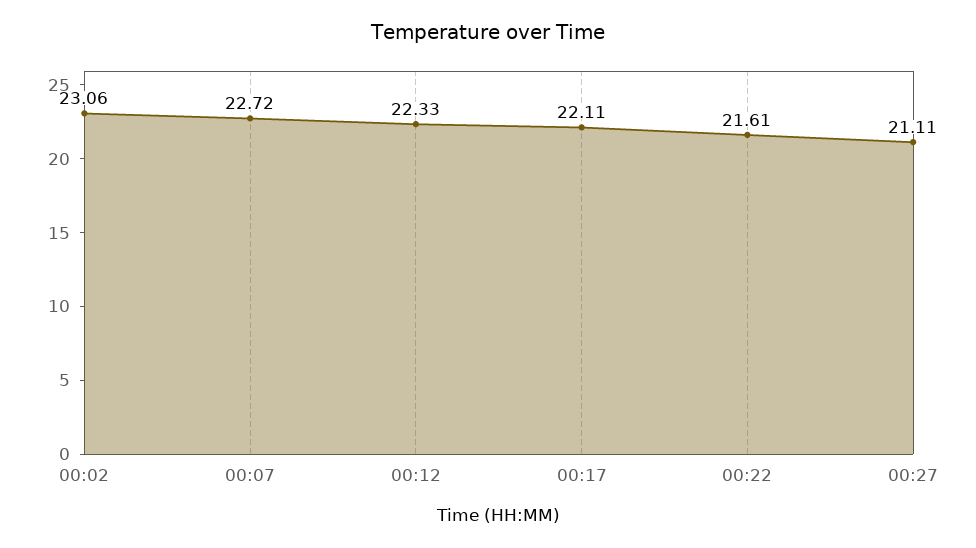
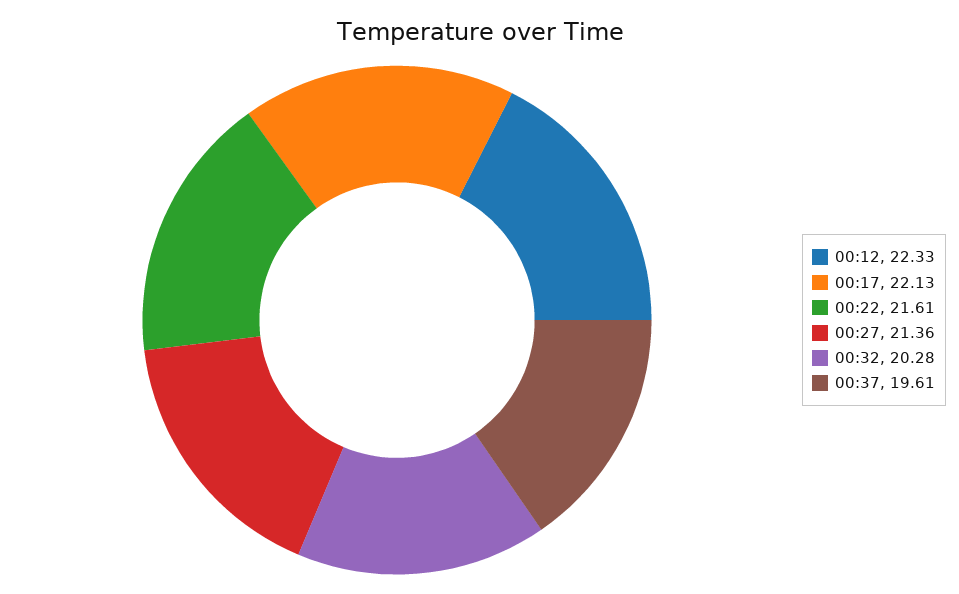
00:02: 23.06 -> none
00:07: 22.72 -> none
00:17: 22.11 -> 22.13
00:27: 21.11 -> 21.36
00:32: none -> 20.28
00:37: none -> 19.61

